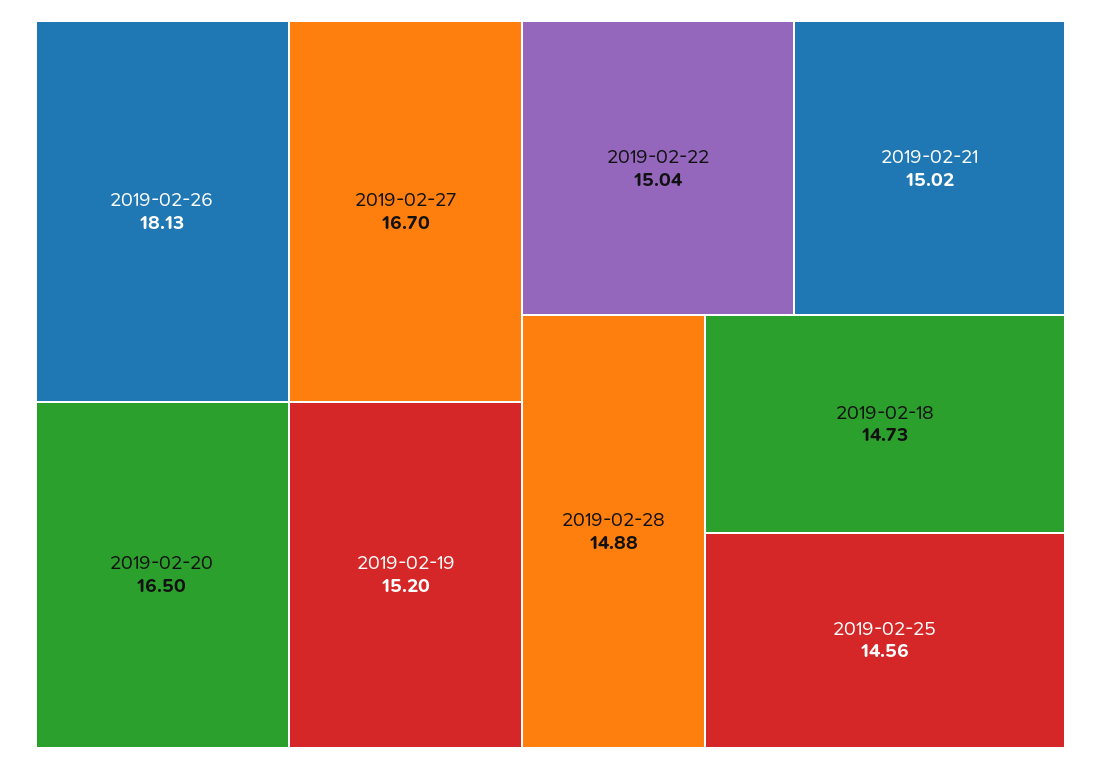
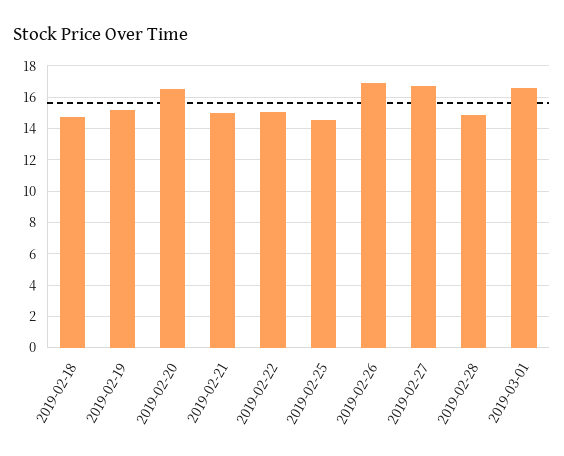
2019-02-26: 18.13 -> 17
2019-03-01: none -> 16.5

